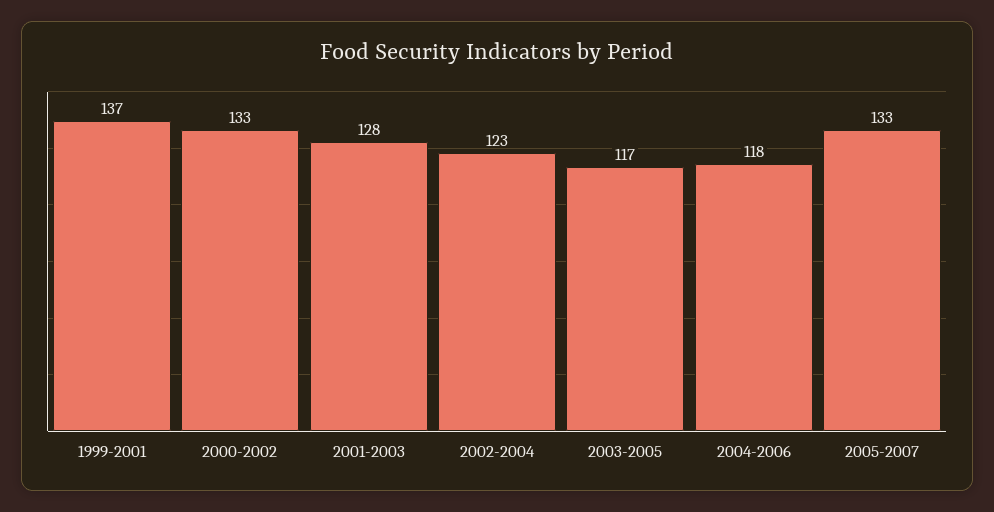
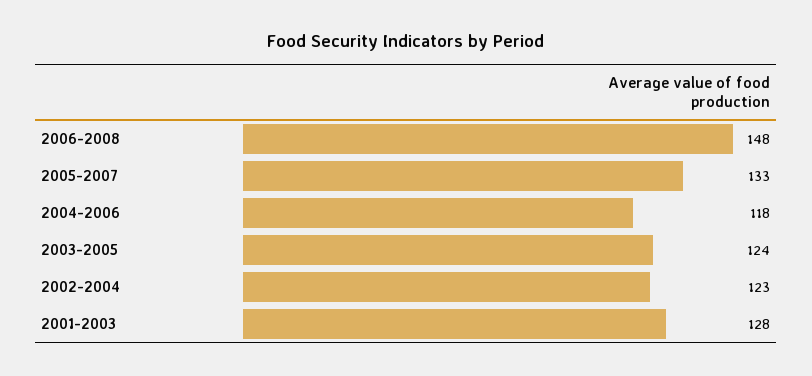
1999-2001: 137 -> none
2000-2002: 133 -> none
2003-2005: 117 -> 124
2006-2008: none -> 148

